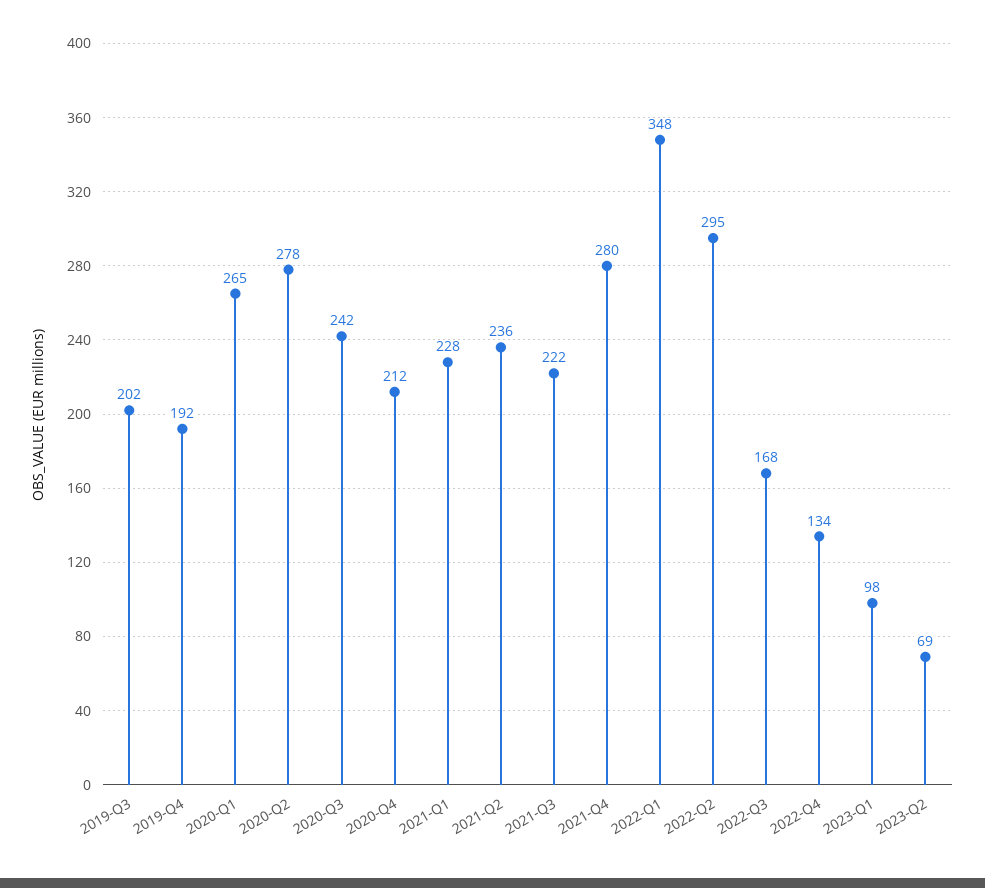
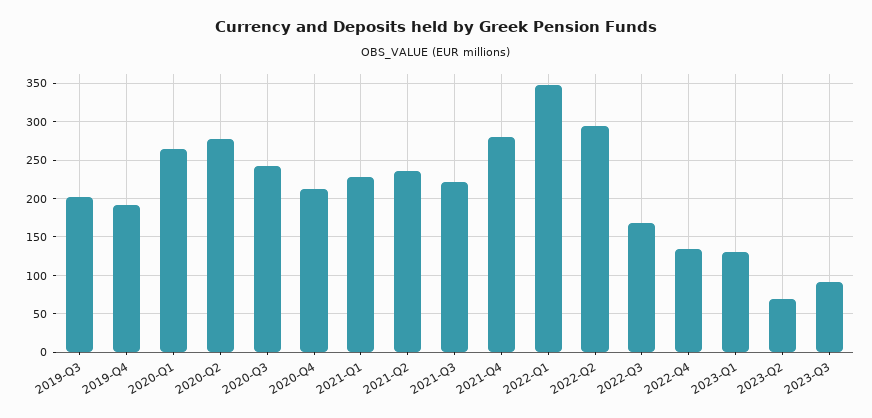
2023-Q1: 98 -> 130
2023-Q3: none -> 90

